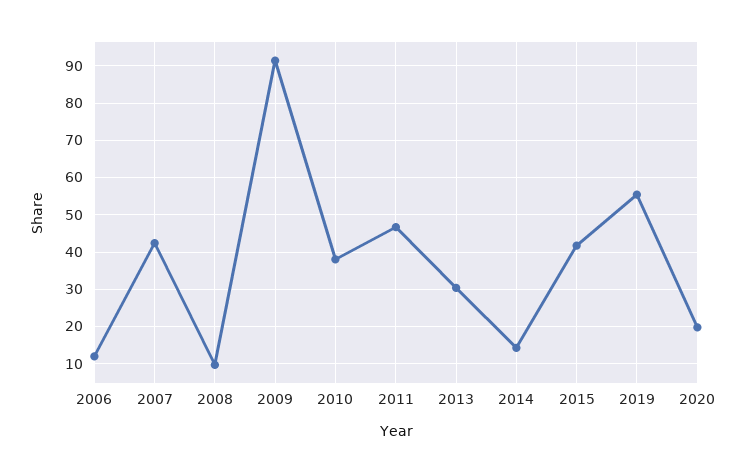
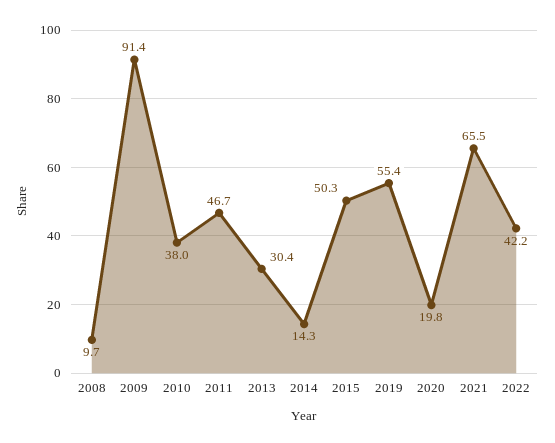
2006: 12 -> none
2007: 42 -> none
2015: 42 -> 50.3
2021: none -> 65.5
2022: none -> 42.2

